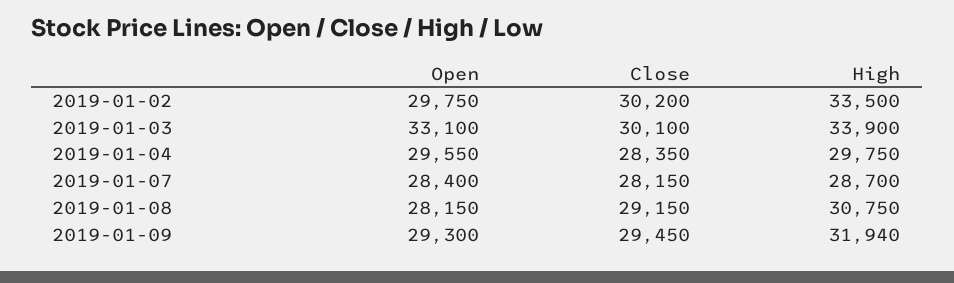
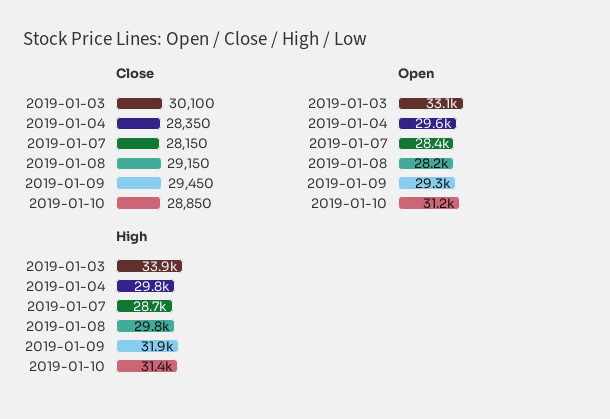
Open, 2019-01-02: 29750 -> none
Close, 2019-01-02: 30200 -> none
High, 2019-01-02: 33500 -> none
High, 2019-01-08: 30750 -> 29800
Close, 2019-01-10: none -> 28850
Open, 2019-01-10: none -> 31200
High, 2019-01-10: none -> 31400

